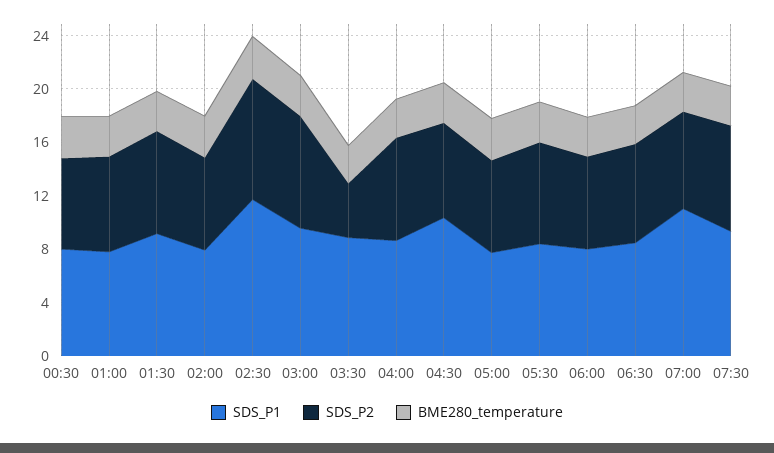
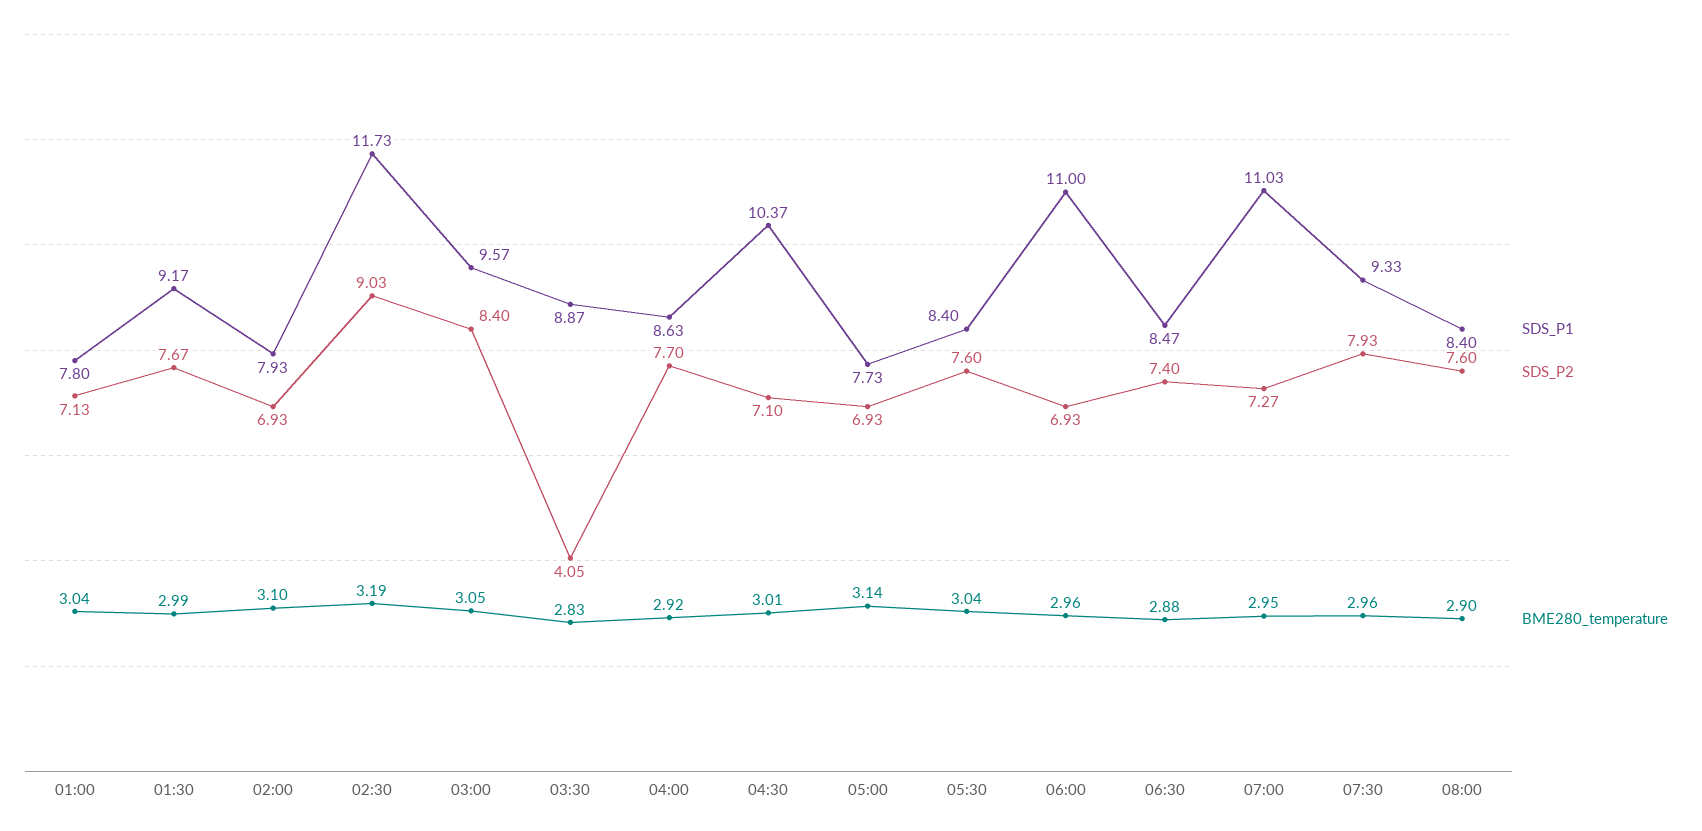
SDS_P1, 00:30: 8 -> none
SDS_P2, 00:30: 7 -> none
BME280_temperature, 00:30: 3 -> none
SDS_P1, 06:00: 8 -> 11
SDS_P1, 08:00: none -> 8.4
SDS_P2, 08:00: none -> 7.6
BME280_temperature, 08:00: none -> 2.9

